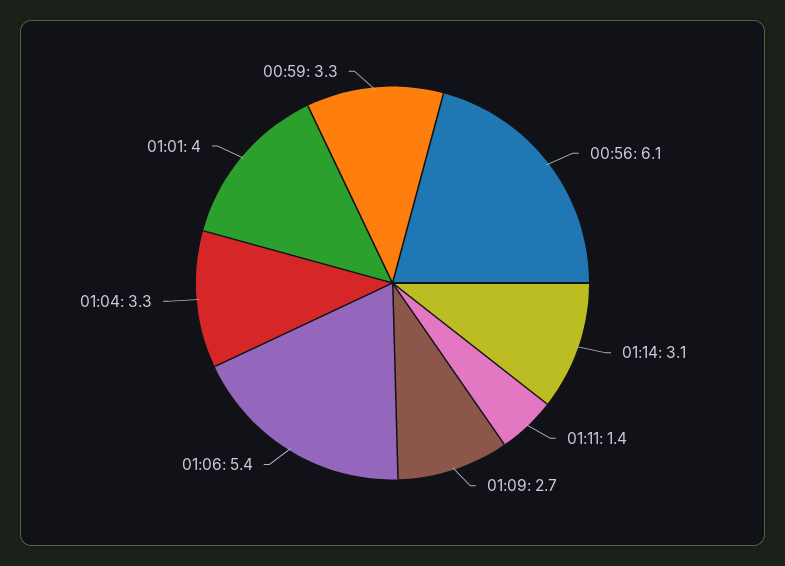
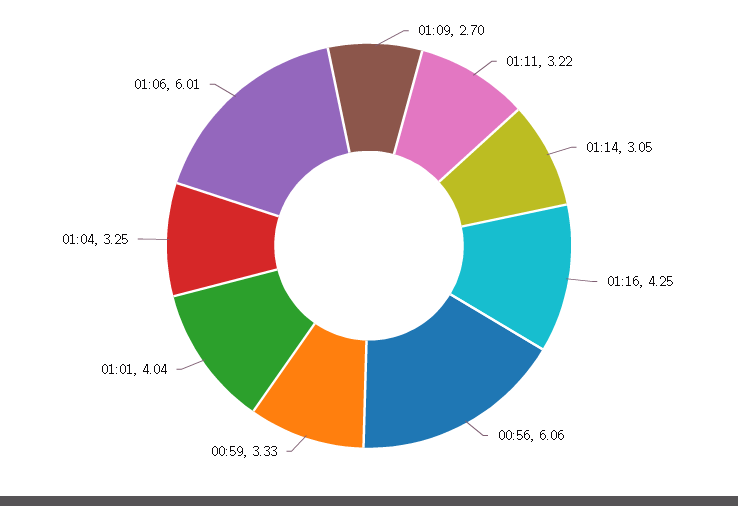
01:11: 1.4 -> 3.22
01:06: 5.4 -> 6.01
01:16: none -> 4.25

